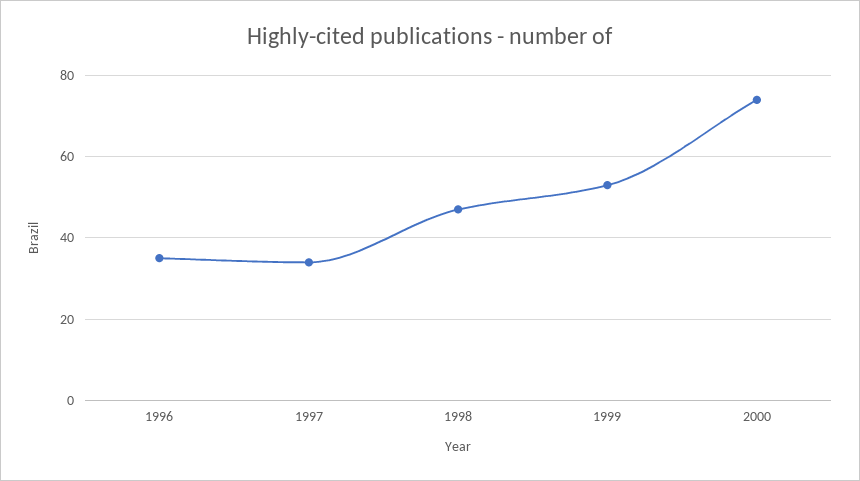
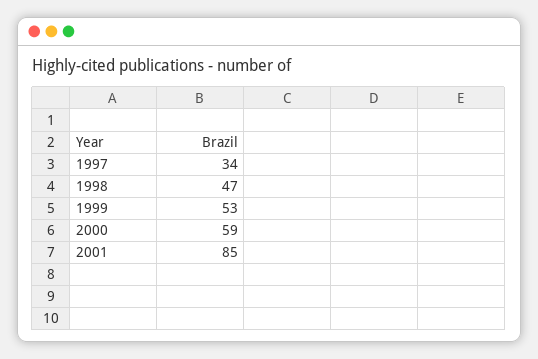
1996: 35 -> none
2000: 75 -> 59
2001: none -> 85

